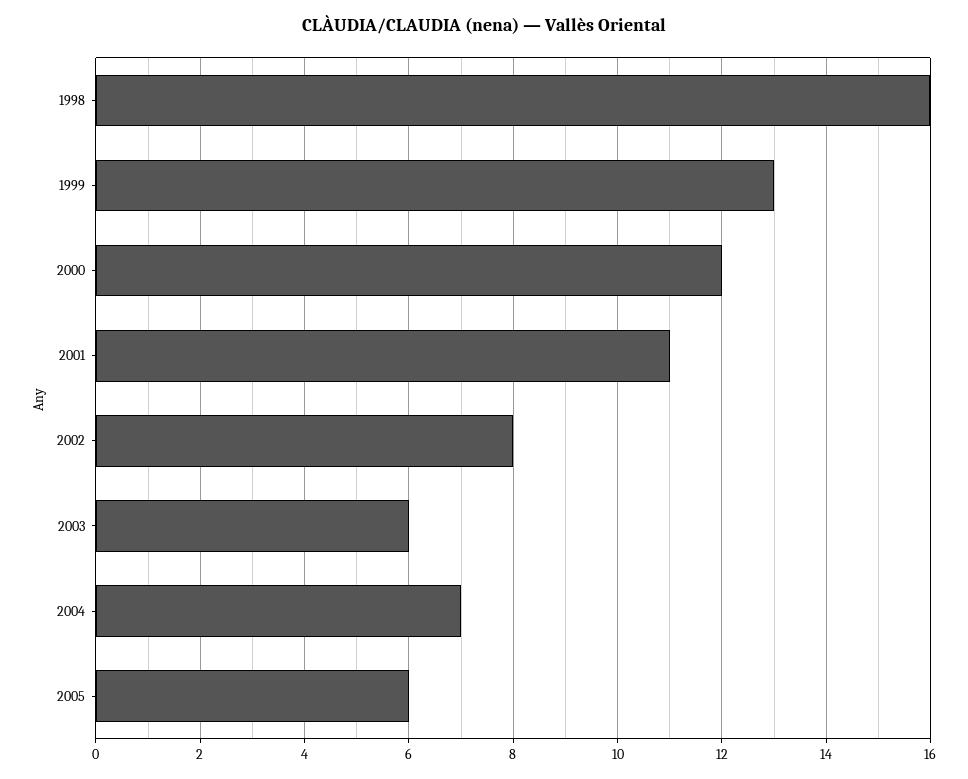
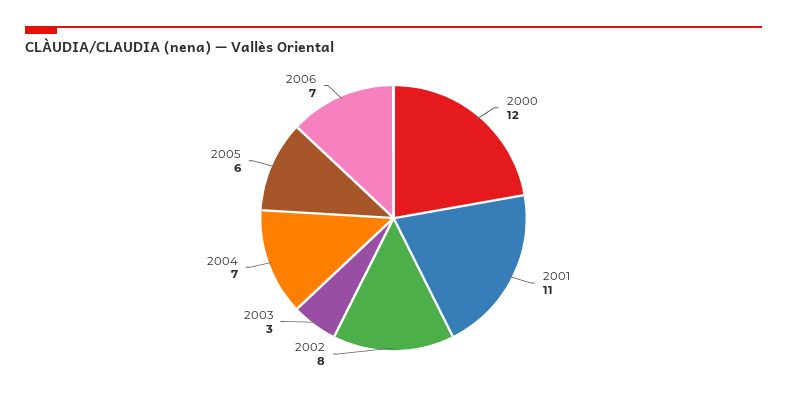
1998: 16 -> none
1999: 13 -> none
2003: 6 -> 3
2006: none -> 7

